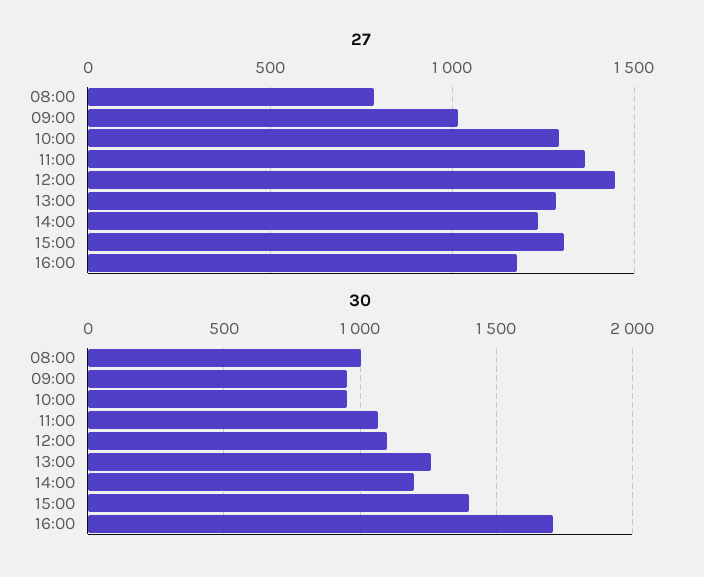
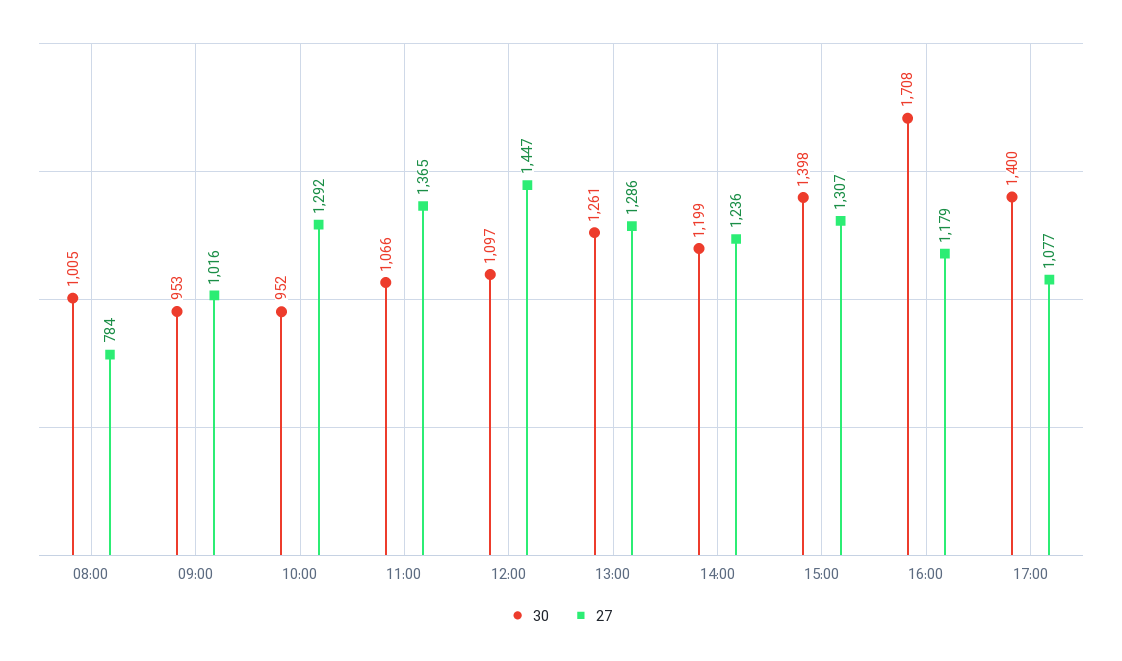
30, 17:00: none -> 1400
27, 17:00: none -> 1077

